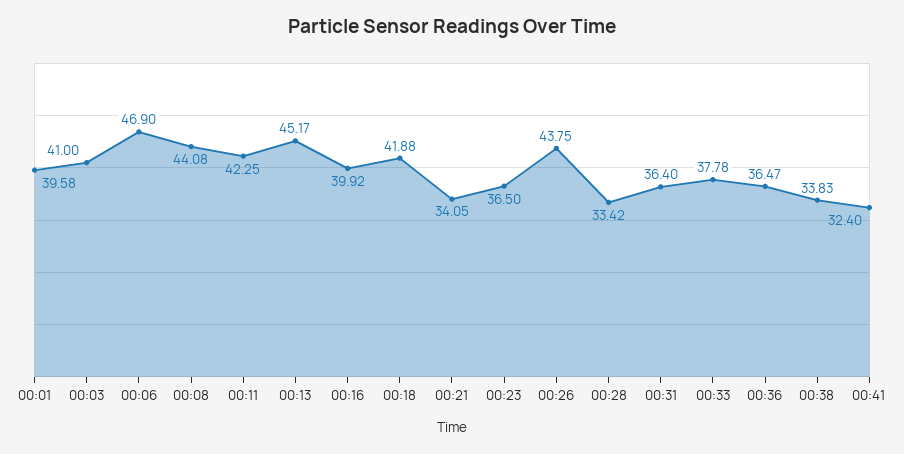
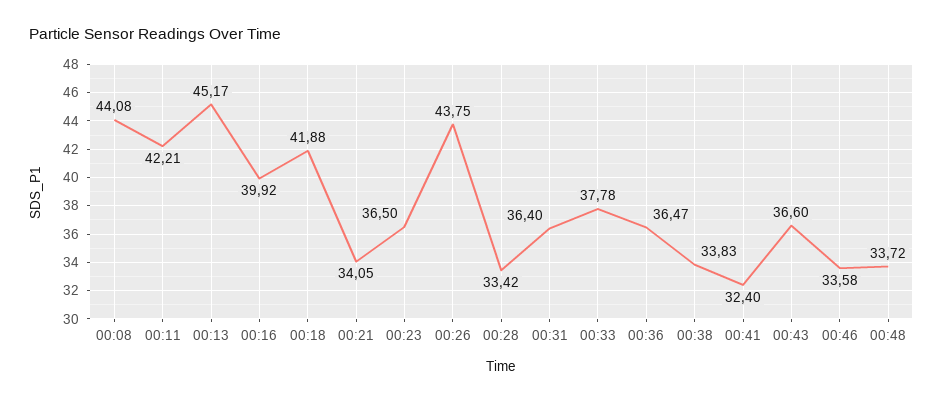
00:01: 39.58 -> none
00:03: 41 -> none
00:06: 46.9 -> none
00:11: 42.25 -> 42.21
00:43: none -> 36.6
00:46: none -> 33.58
00:48: none -> 33.72

